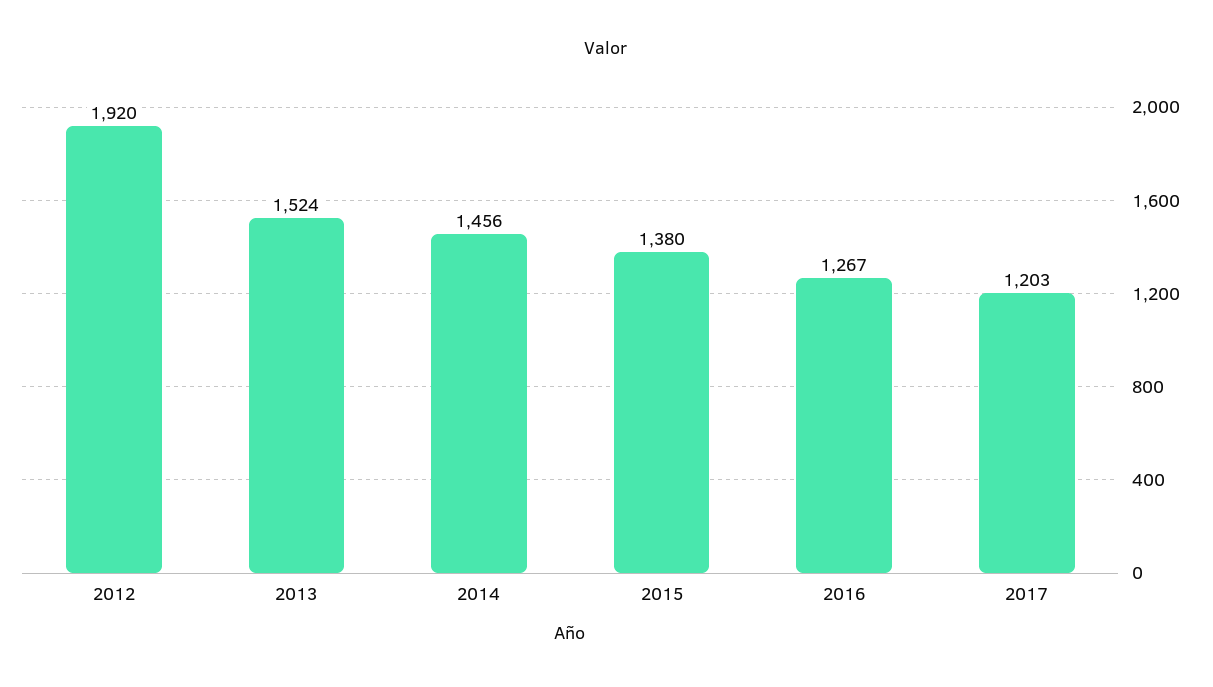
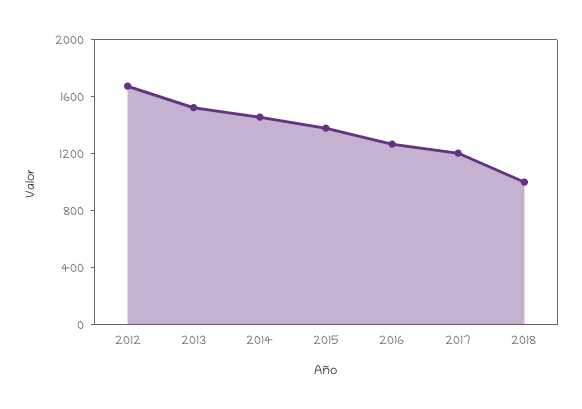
2012: 1920 -> 1700
2018: none -> 1000

